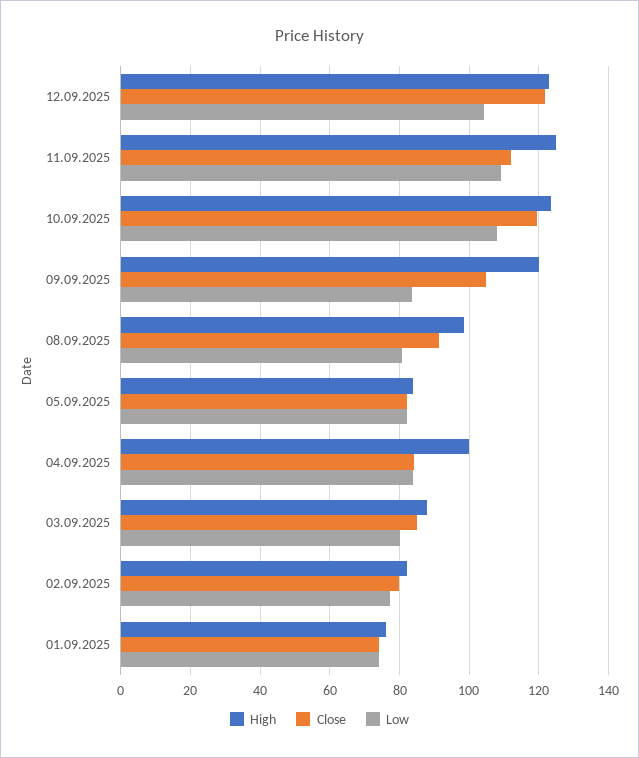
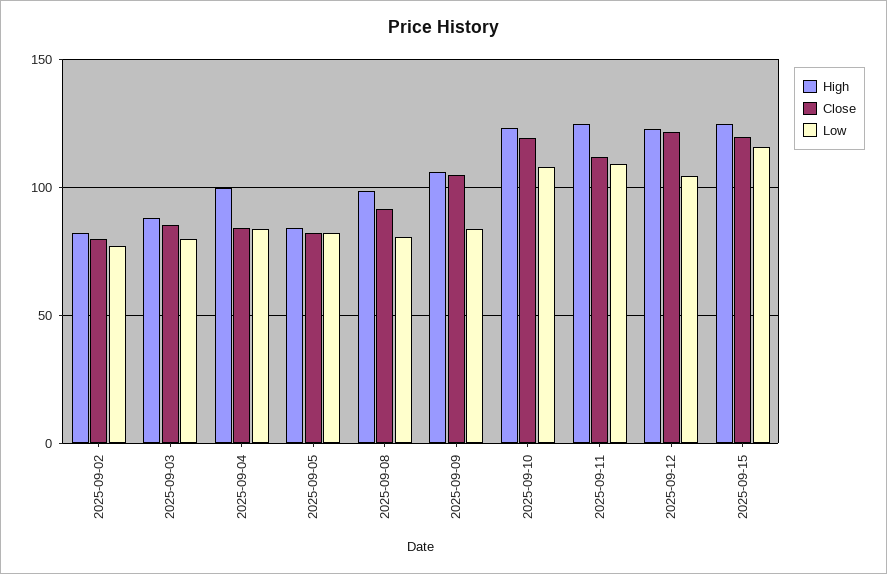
High, 09.09.2025: 120 -> 105
High, 01.09.2025: 76 -> none
Close, 01.09.2025: 74 -> none
Low, 01.09.2025: 74 -> none
High, 2025-09-15: none -> 125
Close, 2025-09-15: none -> 120
Low, 2025-09-15: none -> 115

